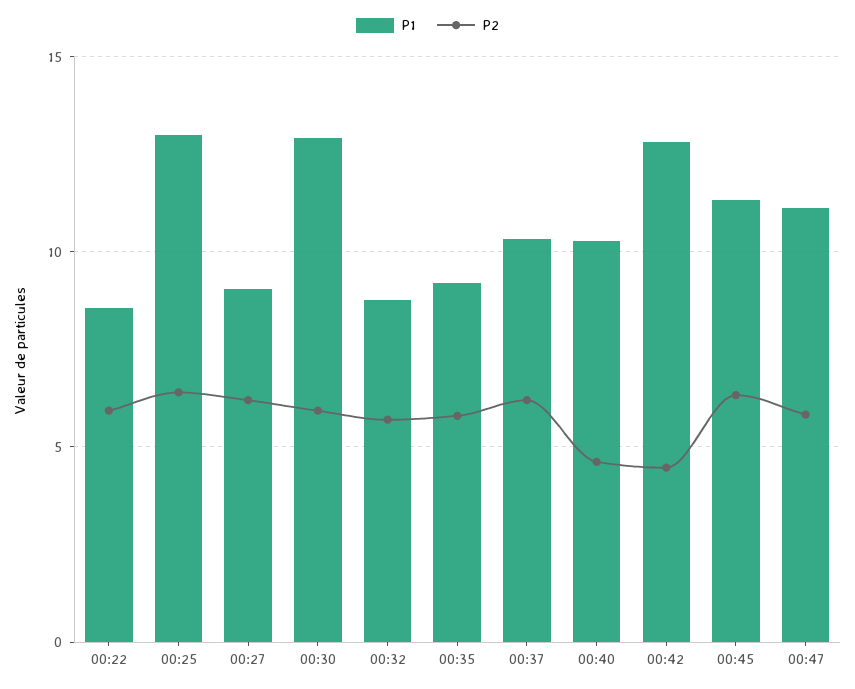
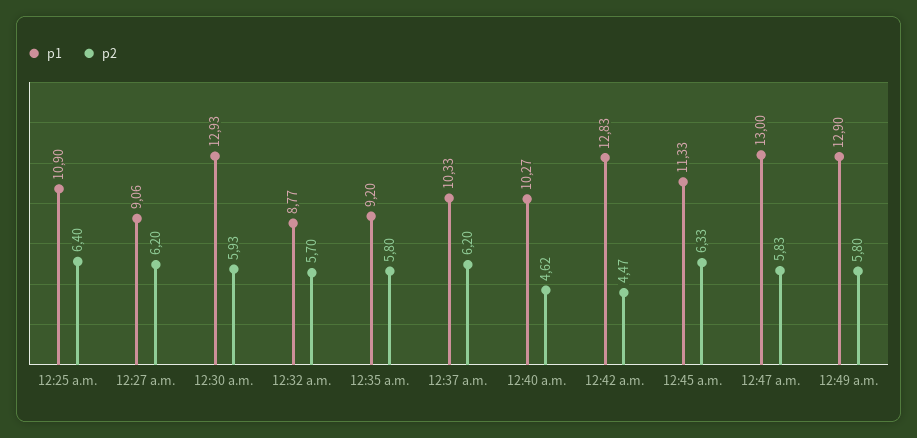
P1, 00:22: 8.5 -> none
P2, 00:22: 6 -> none
P1, 00:25: 13 -> 10.9
P1, 00:47: 11 -> 13
P1, 12:49 a.m.: none -> 12.9
P2, 12:49 a.m.: none -> 5.8

